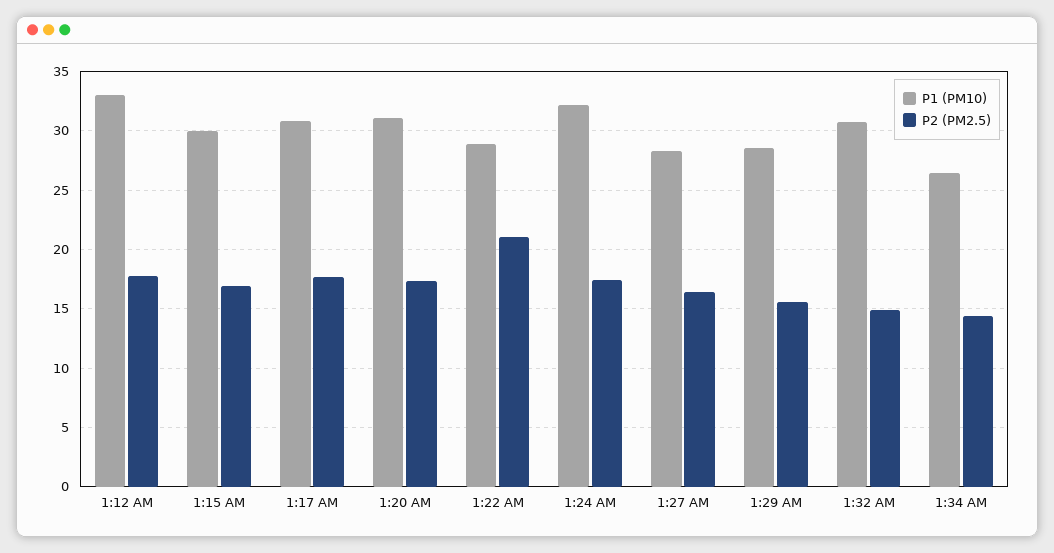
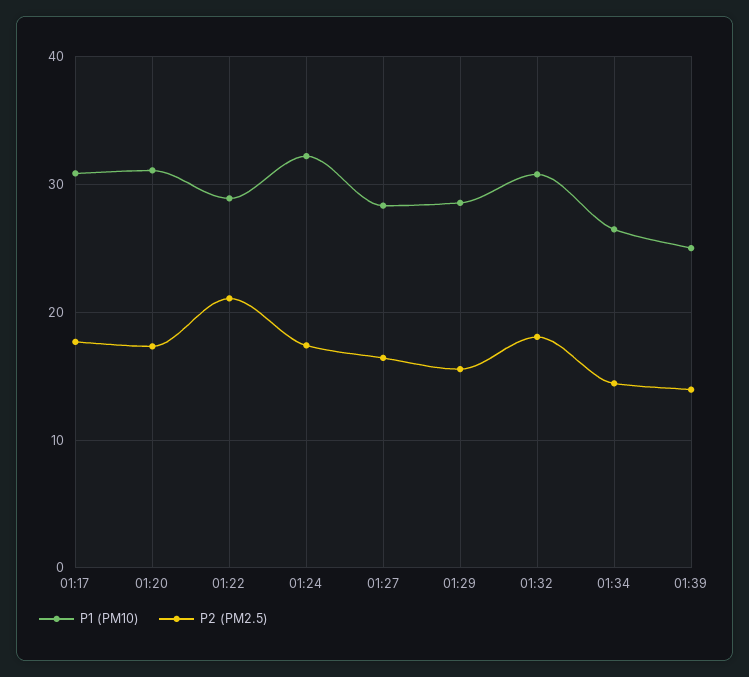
P1 (PM10), 1:12 AM: 33 -> none
P2 (PM2.5), 1:12 AM: 18 -> none
P1 (PM10), 1:15 AM: 30 -> none
P2 (PM2.5), 1:15 AM: 17 -> none
P2 (PM2.5), 1:32 AM: 15 -> 18
P1 (PM10), 01:39: none -> 25
P2 (PM2.5), 01:39: none -> 14

